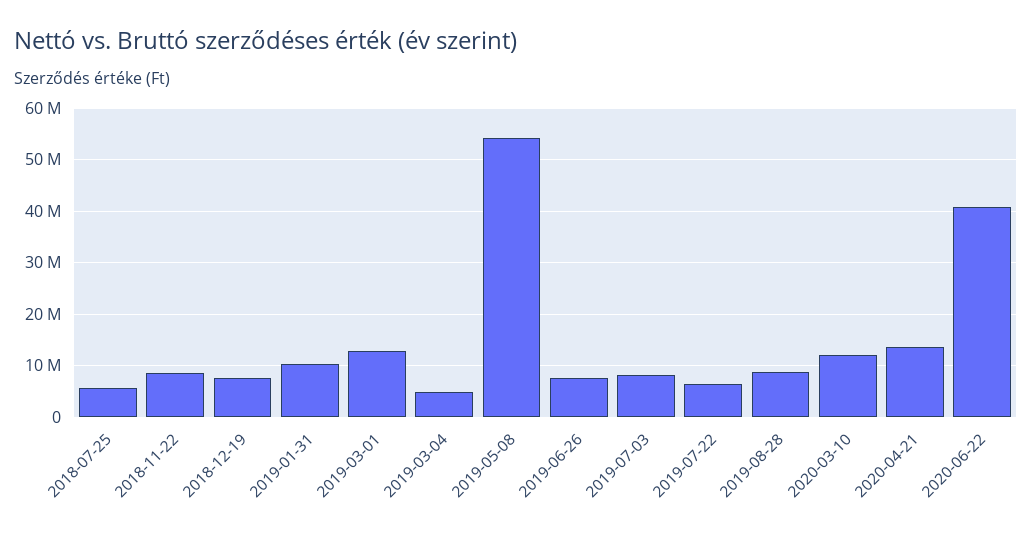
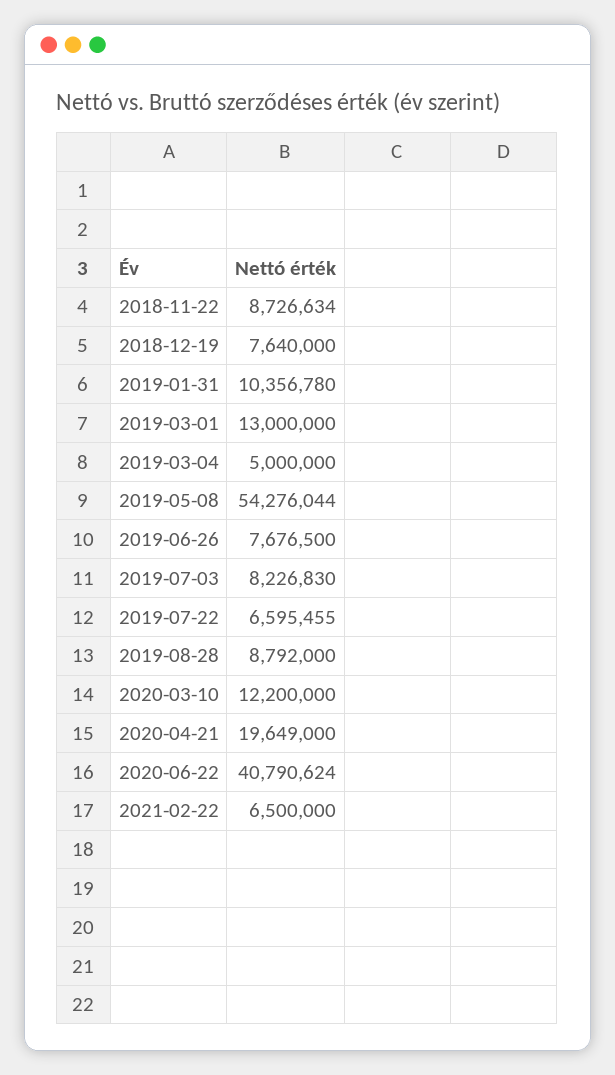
2018-07-25: 6000000 -> none
2020-04-21: 14000000 -> 19649000
2021-02-22: none -> 6500000

